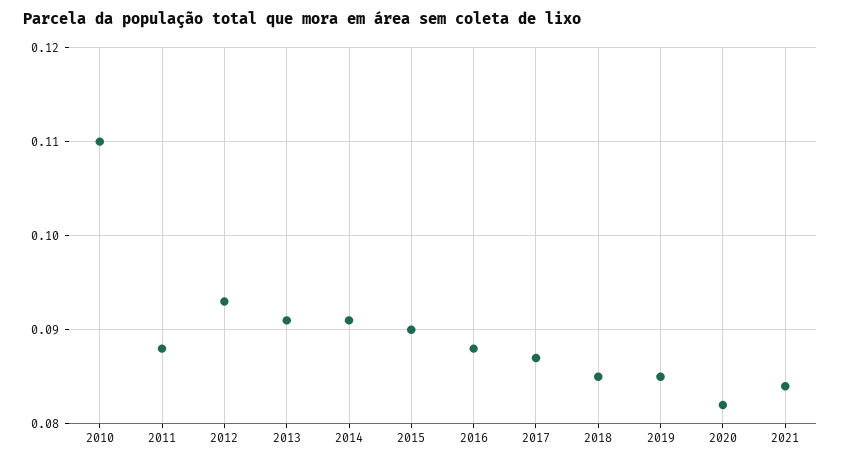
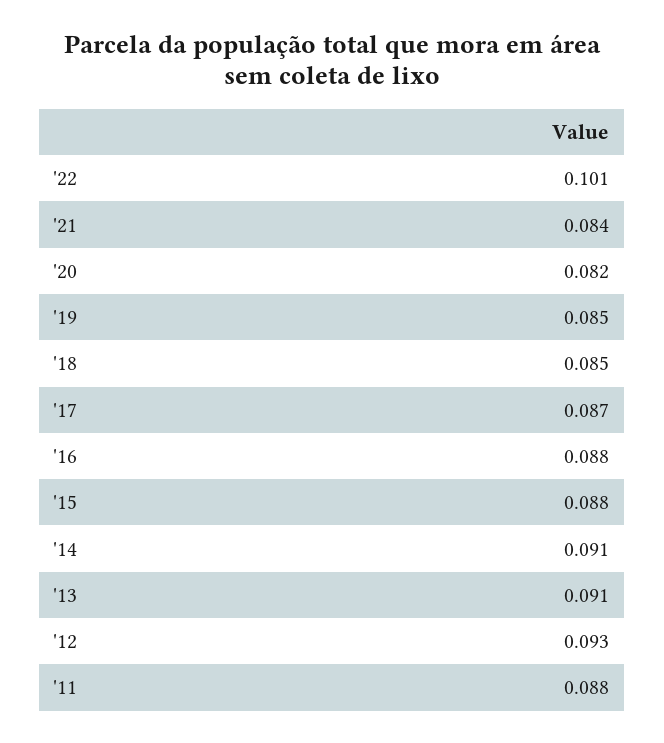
2010: 0.11 -> none
2015: 0.09 -> 0.088
'22: none -> 0.101

